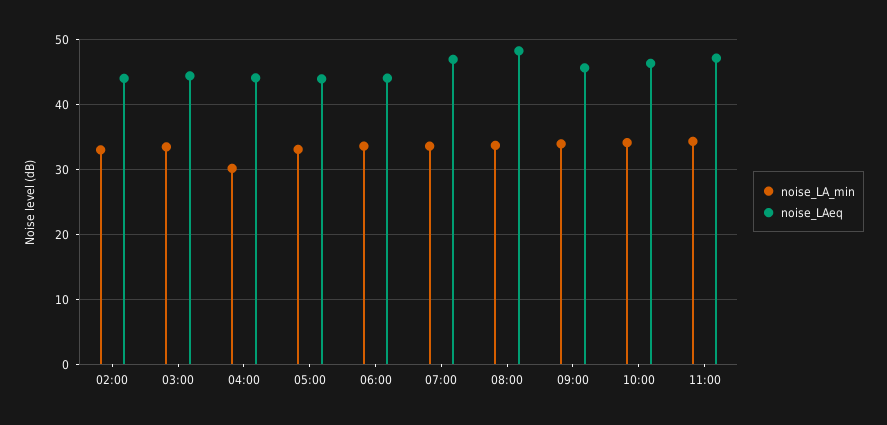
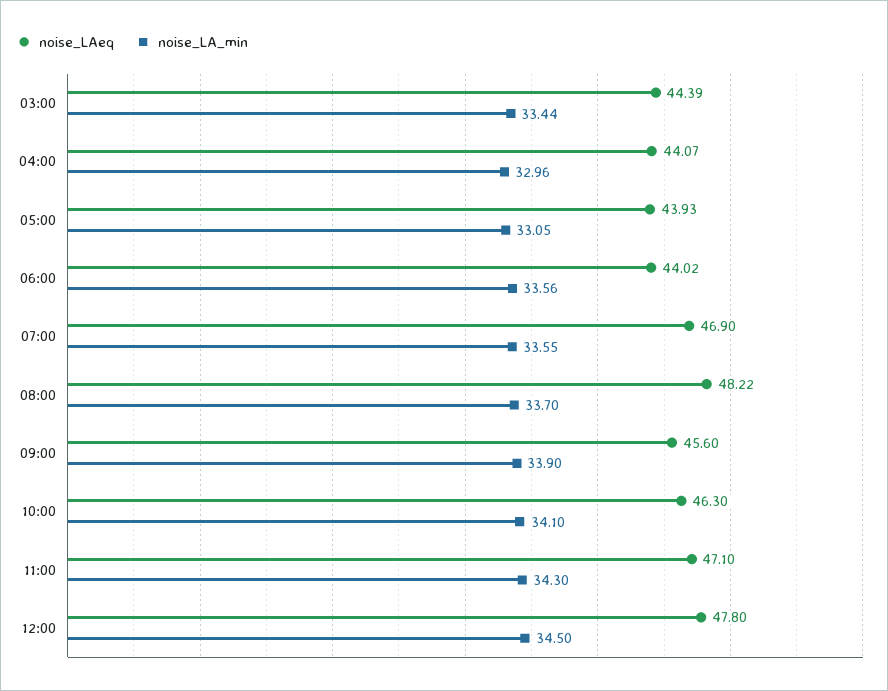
noise_LA_min, 02:00: 33 -> none
noise_LAeq, 02:00: 44 -> none
noise_LA_min, 04:00: 30 -> 32.96
noise_LAeq, 12:00: none -> 47.8
noise_LA_min, 12:00: none -> 34.5

